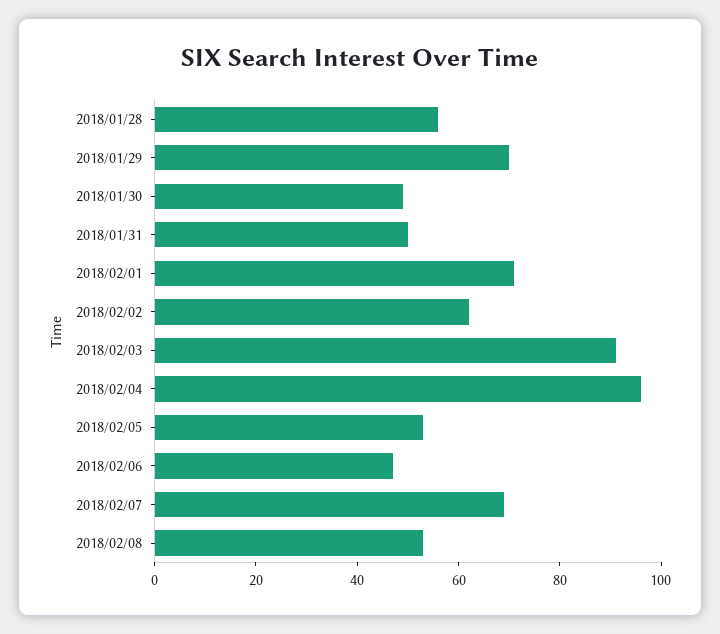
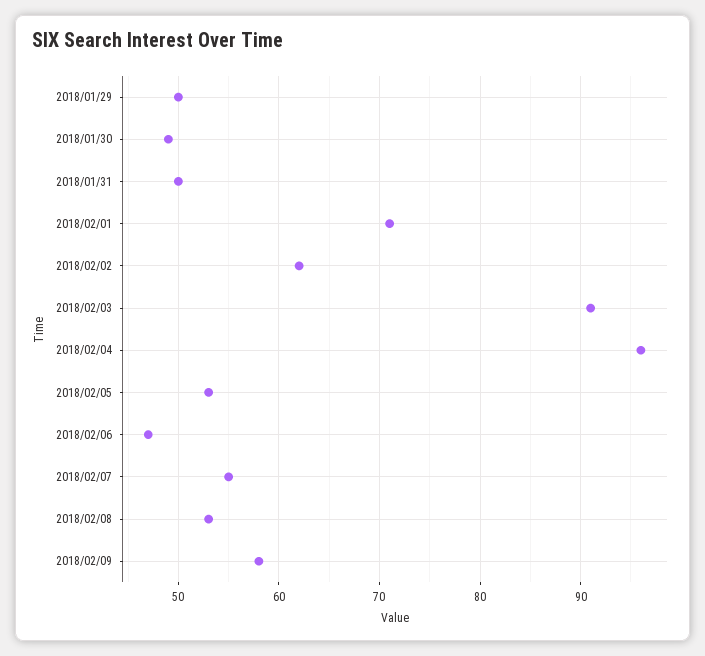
2018/01/28: 55 -> none
2018/01/29: 70 -> 50
2018/02/07: 70 -> 55
2018/02/09: none -> 58

